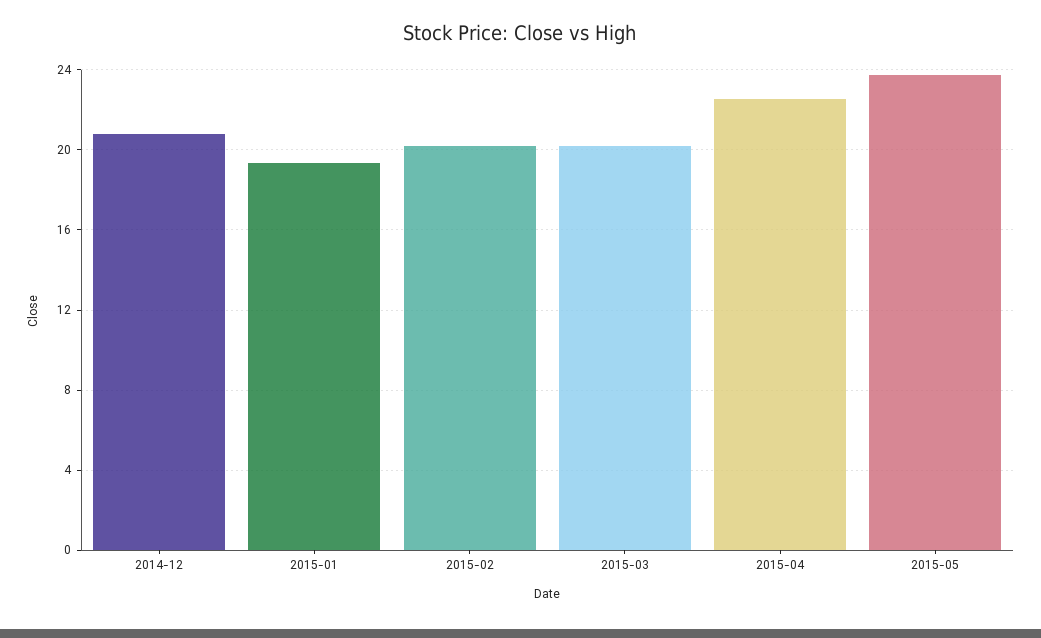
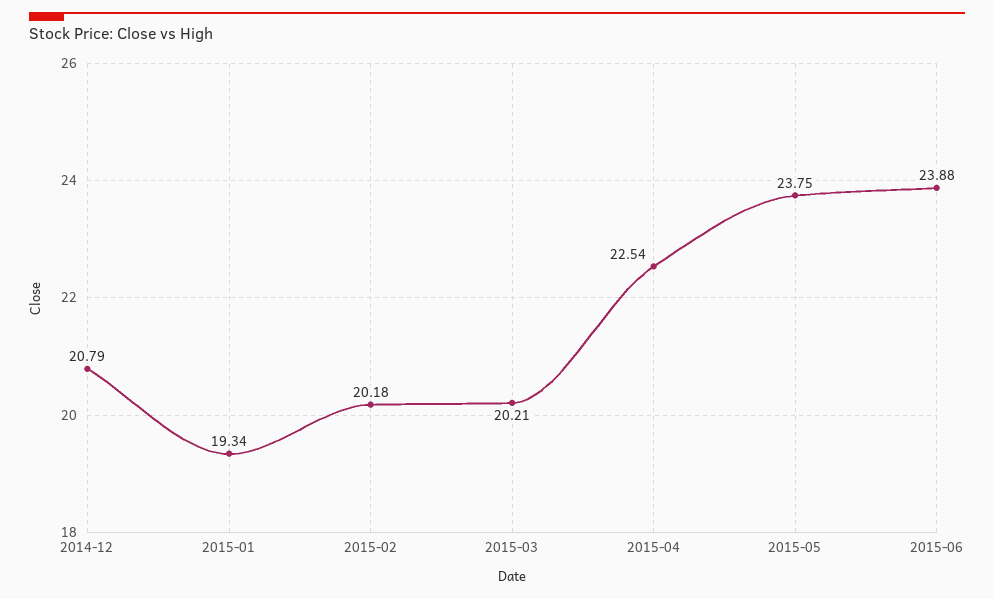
2015-06: none -> 23.88

